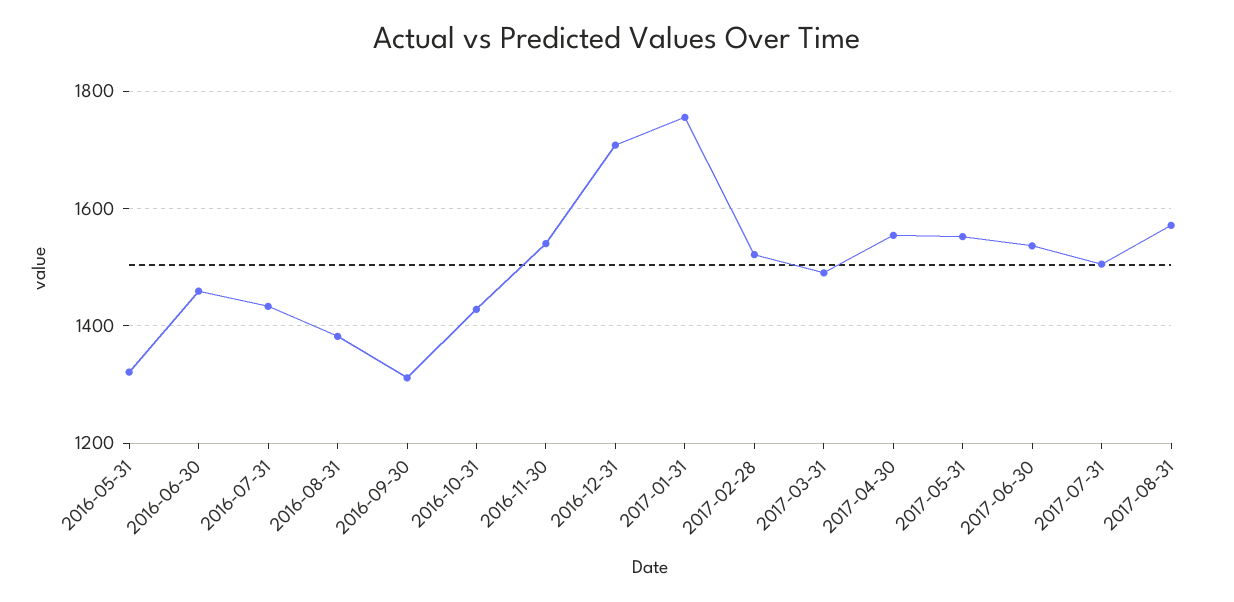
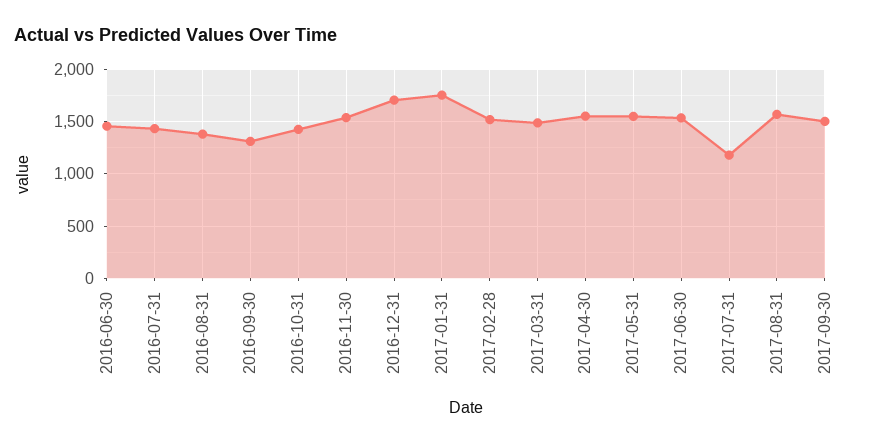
2016-05-31: 1320 -> none
2017-07-31: 1500 -> 1200
2017-09-30: none -> 1500

